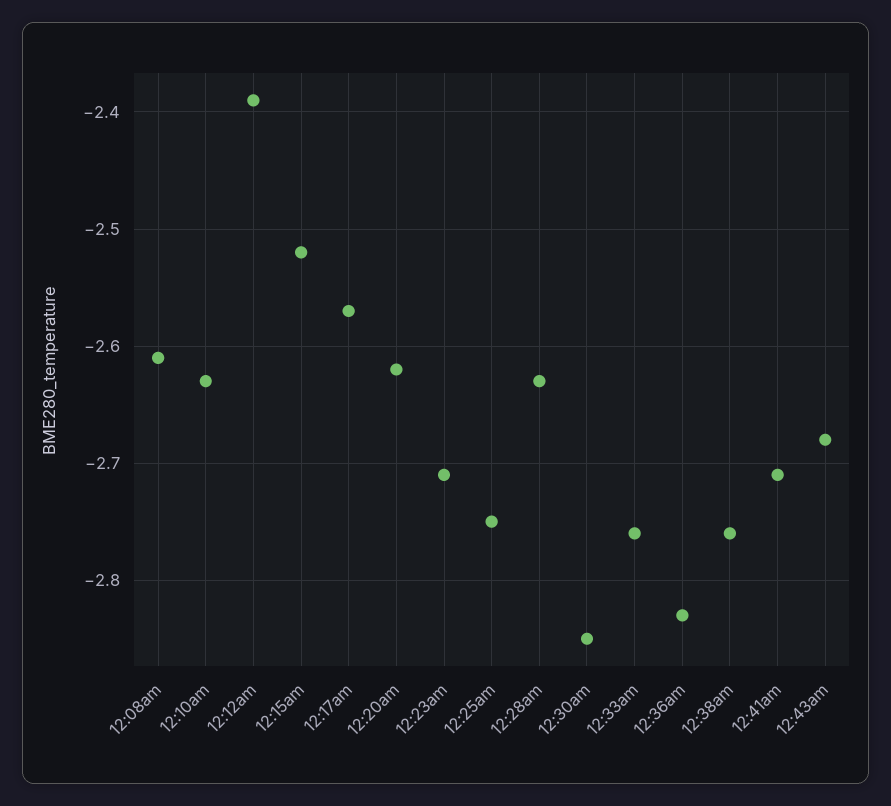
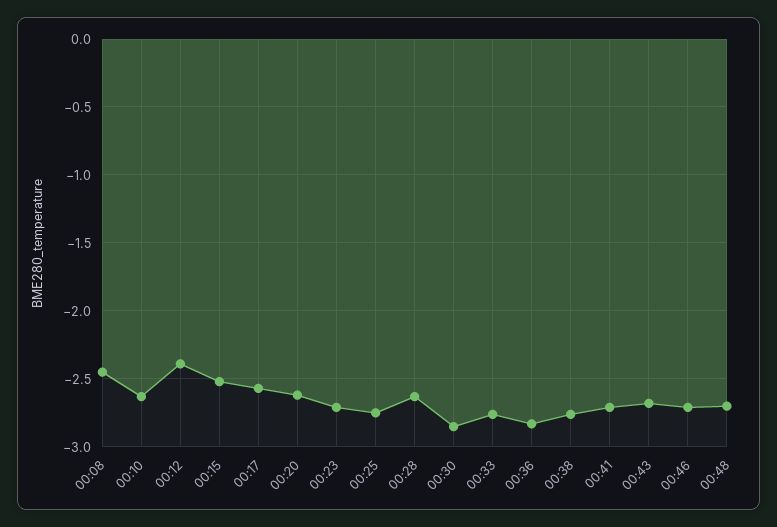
12:08am: -2.61 -> -2.45
00:46: none -> -2.7
00:48: none -> -2.7

